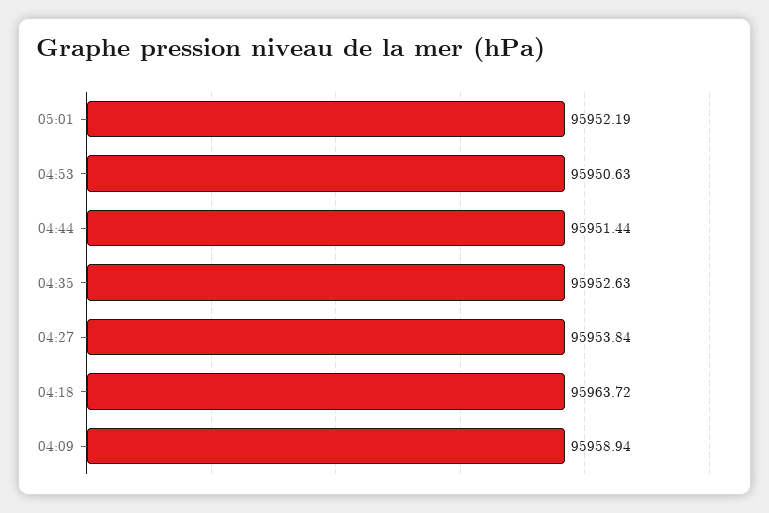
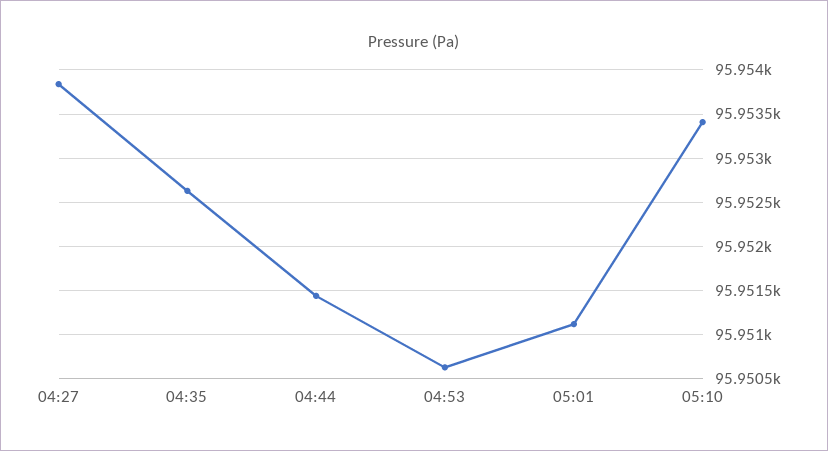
05:01: 95952.19 -> 95951.1
04:18: 95963.72 -> none
04:09: 95958.94 -> none
05:10: none -> 95953.4

